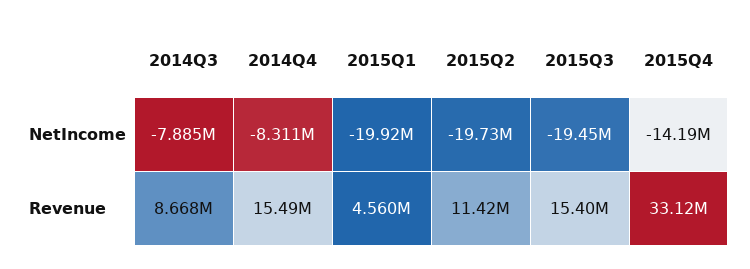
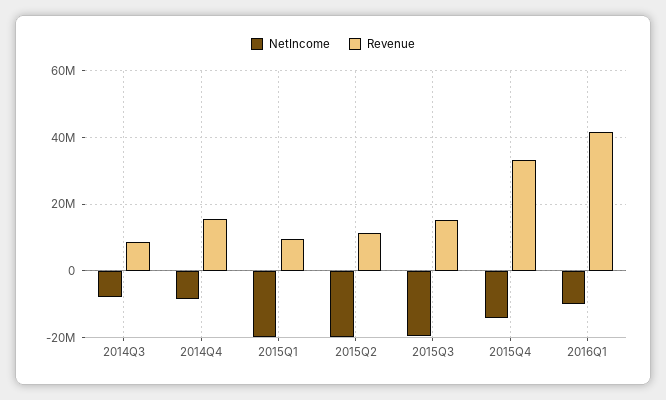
Revenue, 2015Q1: 4560000 -> 10000000
NetIncome, 2016Q1: none -> -10000000
Revenue, 2016Q1: none -> 42000000

